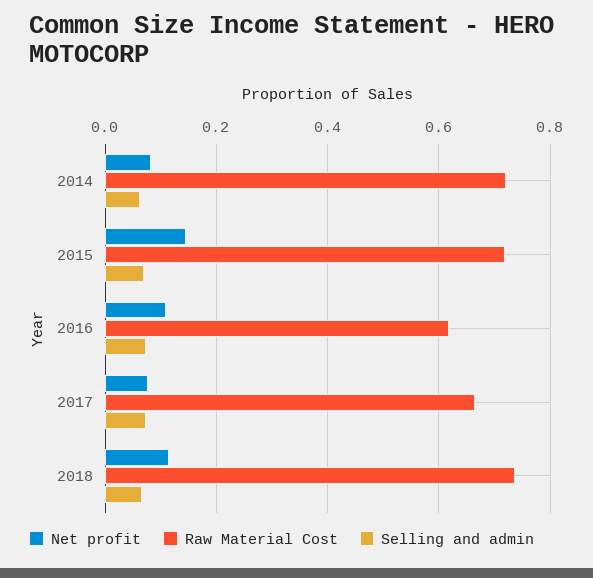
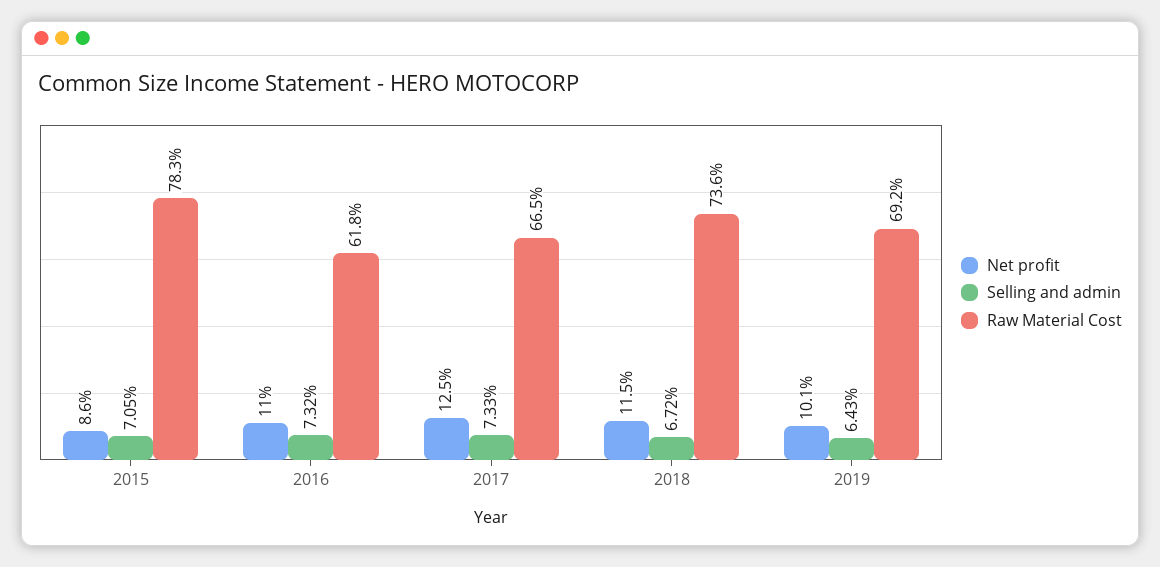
Net profit, 2014: 0.08 -> none
Raw Material Cost, 2014: 0.72 -> none
Selling and admin, 2014: 0.06 -> none
Net profit, 2015: 0.14 -> 0.086
Raw Material Cost, 2015: 0.72 -> 0.783
Net profit, 2017: 0.08 -> 0.125
Net profit, 2019: none -> 0.101
Selling and admin, 2019: none -> 0.0643
Raw Material Cost, 2019: none -> 0.692

